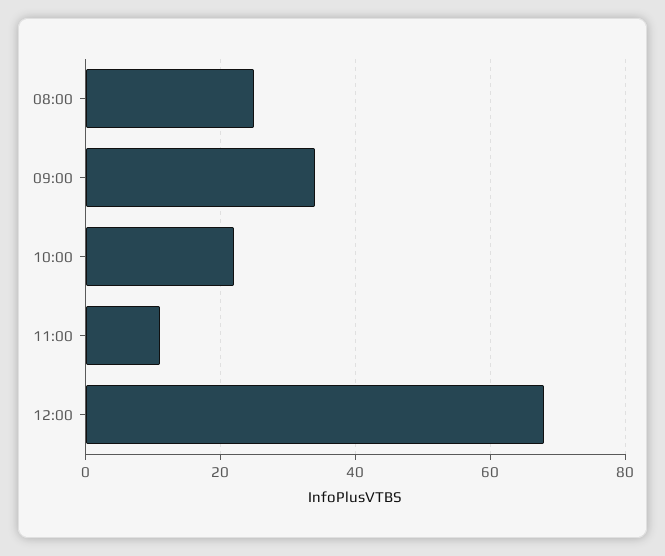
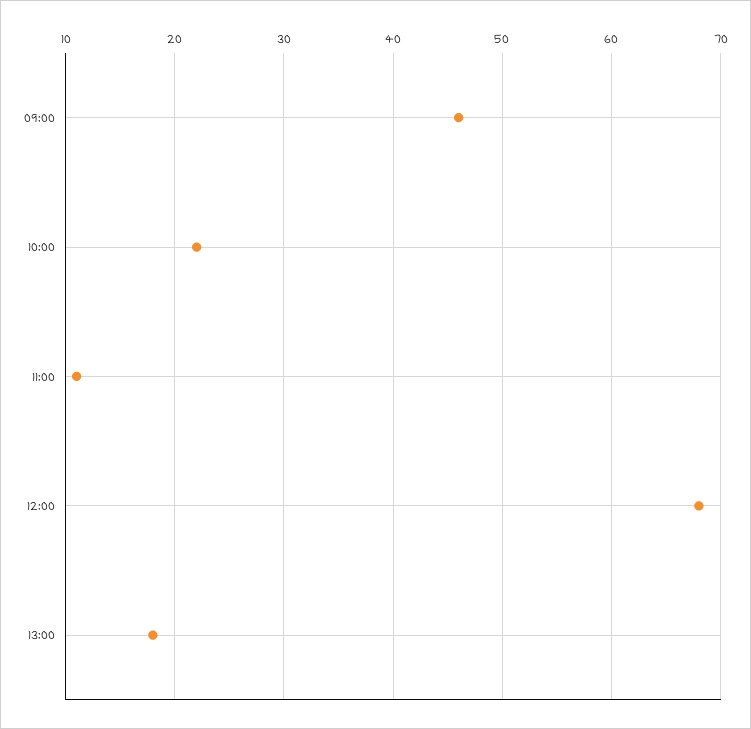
08:00: 25 -> none
09:00: 35 -> 46
13:00: none -> 18

